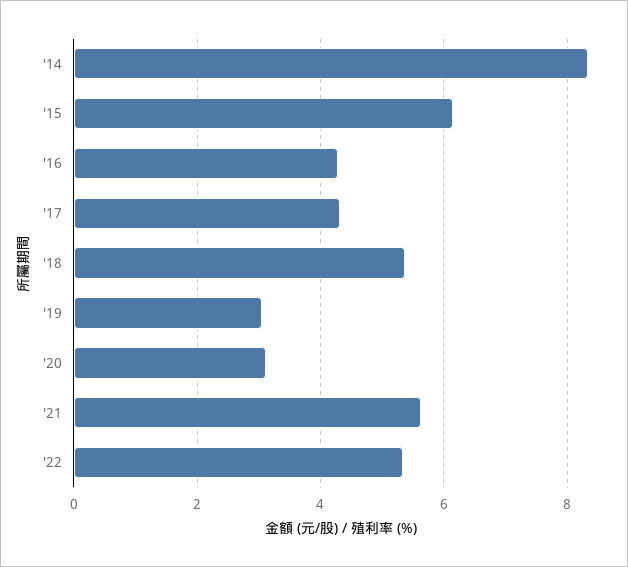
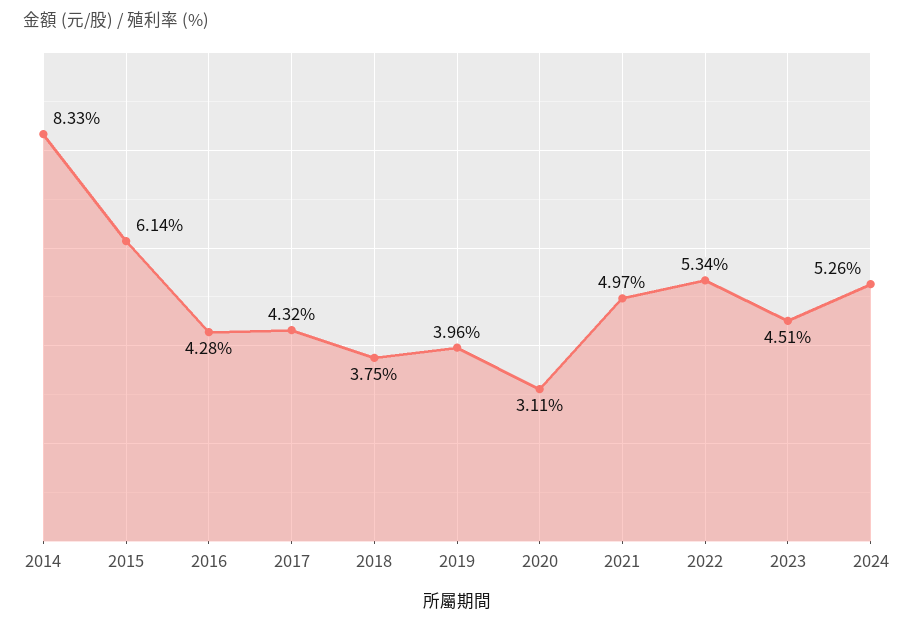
'18: 5.4 -> 3.75
'19: 3 -> 3.96
'21: 5.6 -> 4.97
2023: none -> 4.51
2024: none -> 5.26

